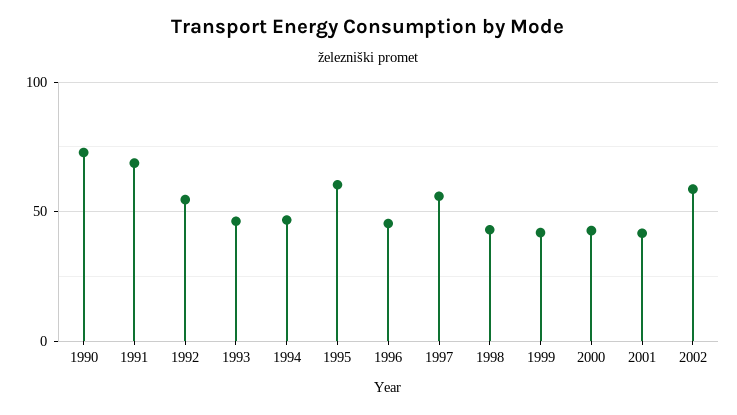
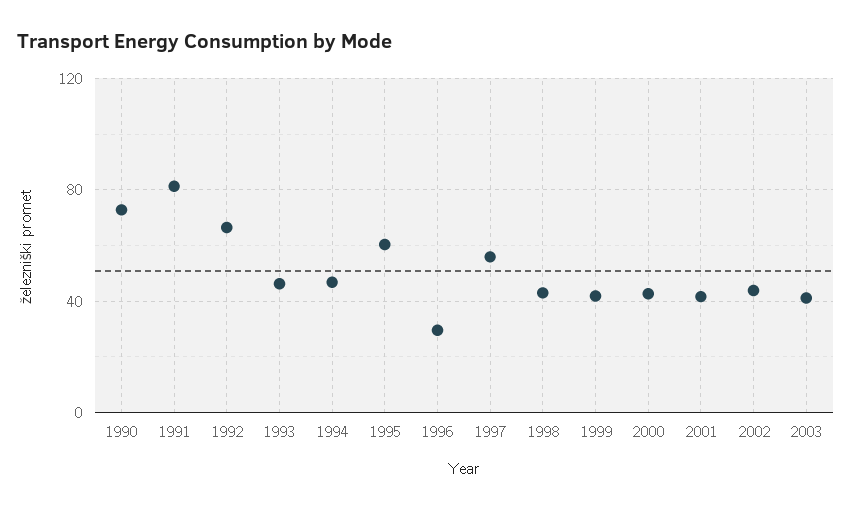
1991: 70 -> 80
1992: 55 -> 65
1996: 45 -> 30
2002: 60 -> 45
2003: none -> 40

